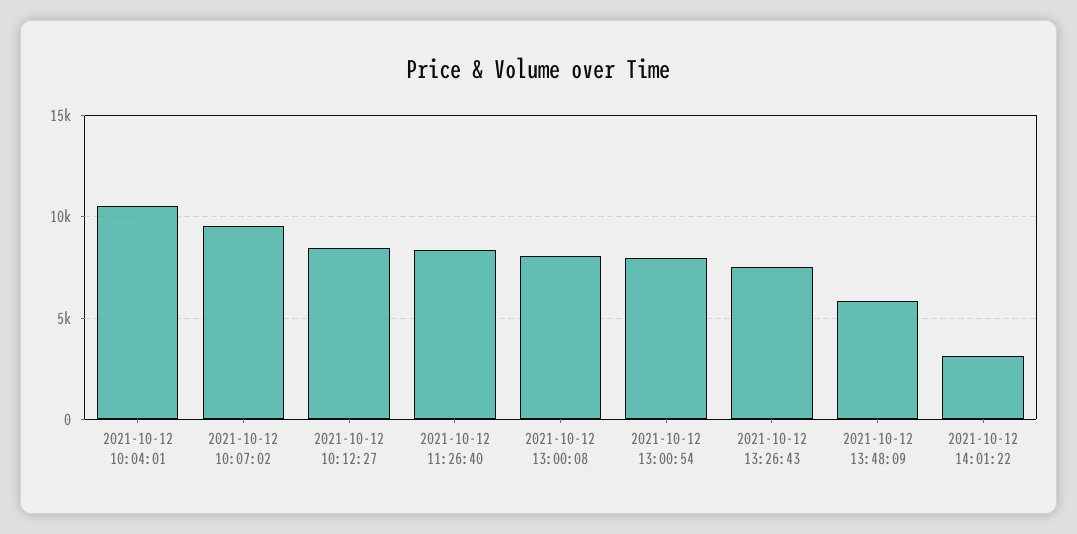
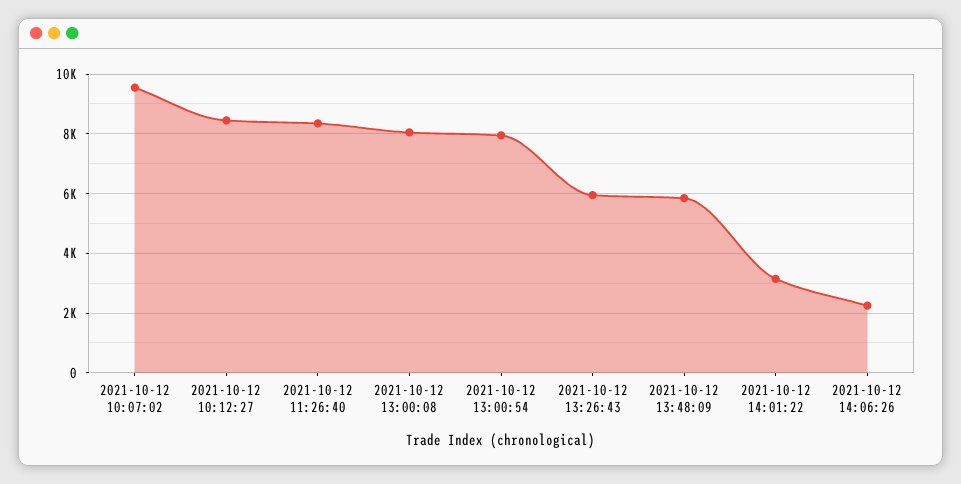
2021-10-12 10:04:01: 10500 -> none
2021-10-12 13:26:43: 7500 -> 6000
2021-10-12 14:06:26: none -> 2250

